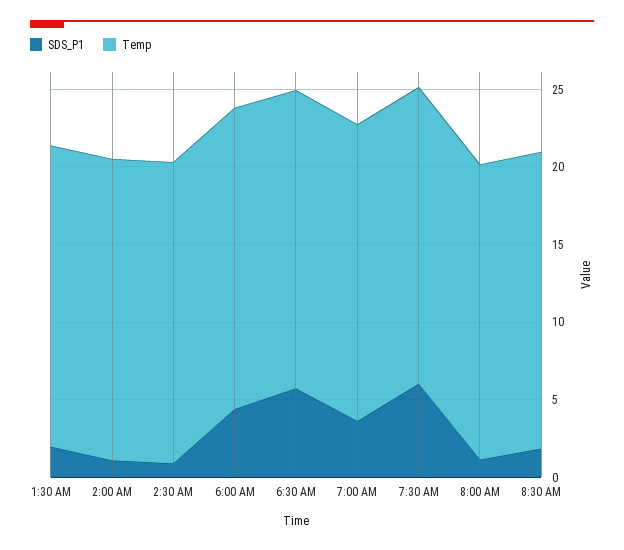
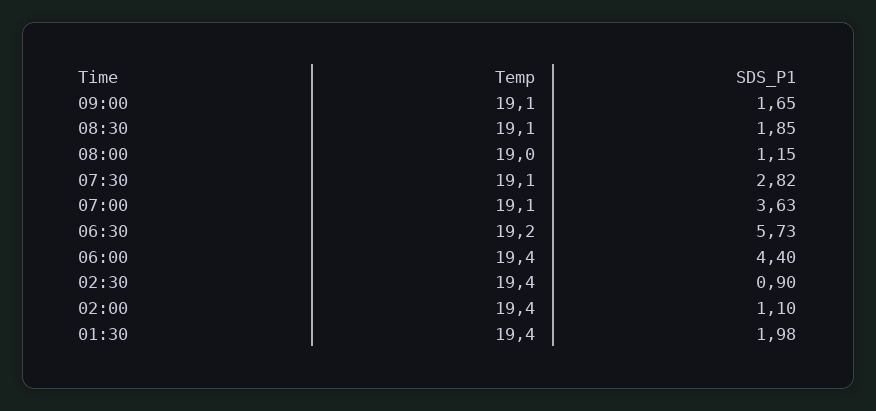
SDS_P1, 7:30 AM: 6 -> 2.82
Temp, 09:00: none -> 19.1
SDS_P1, 09:00: none -> 1.65

